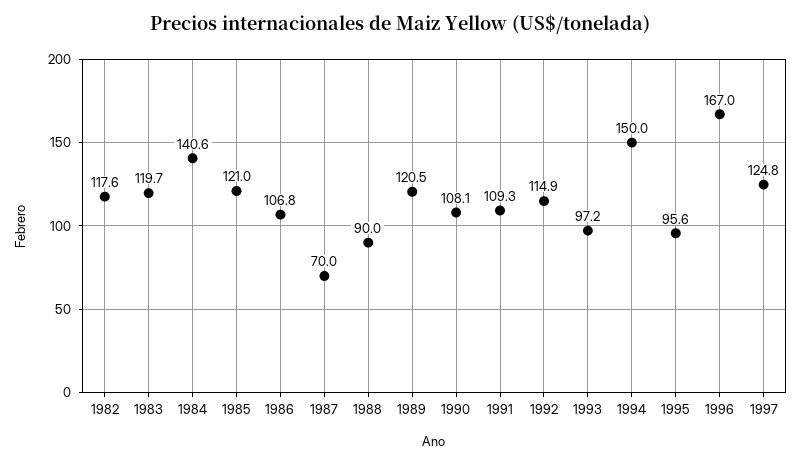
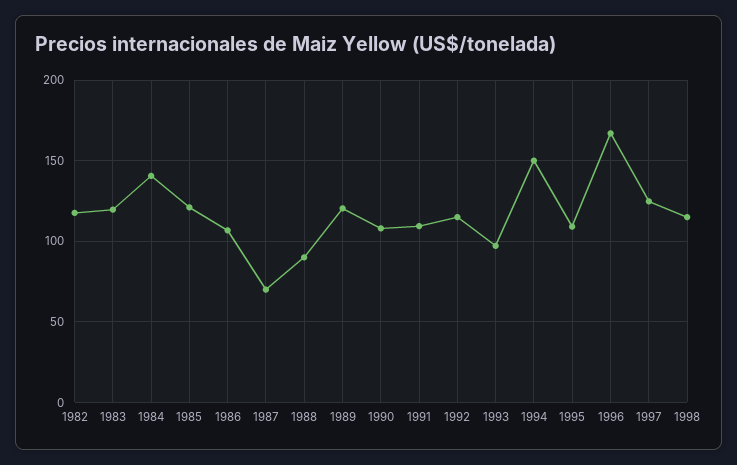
1995: 95.6 -> 110
1998: none -> 115

